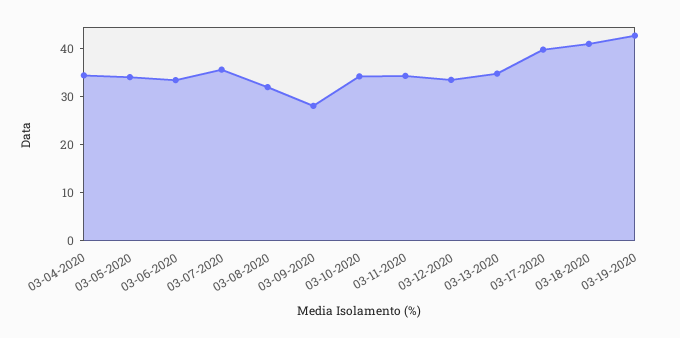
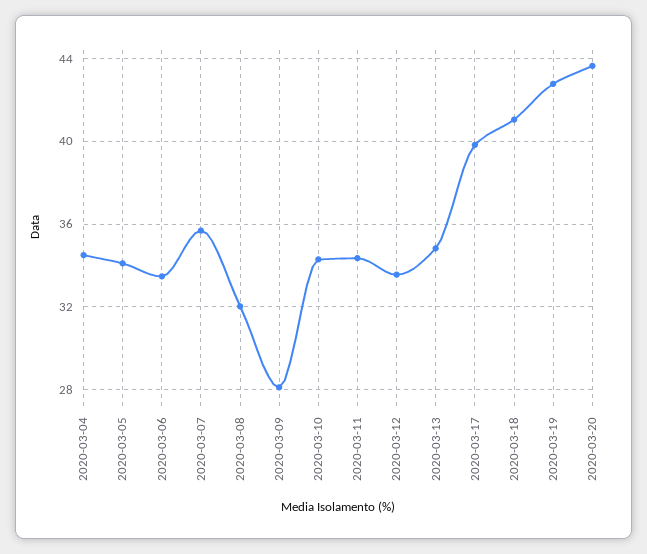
2020-03-20: none -> 43.5

